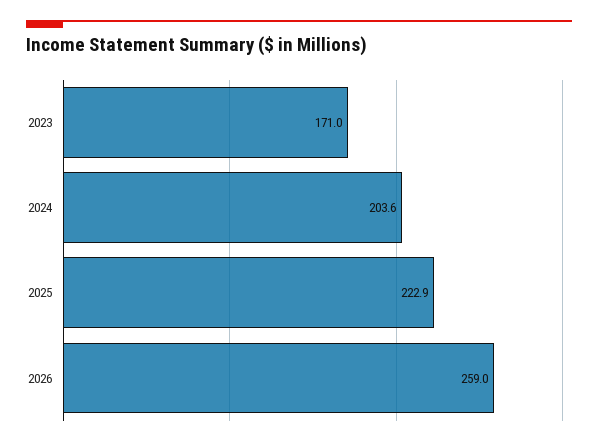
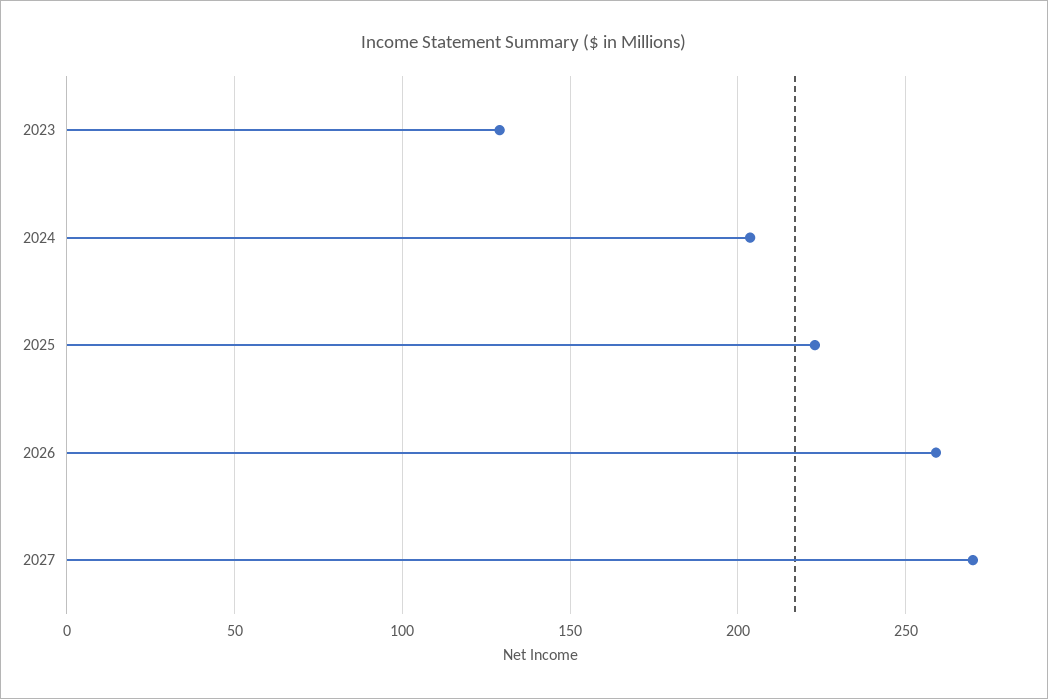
2023: 171 -> 130
2027: none -> 270

